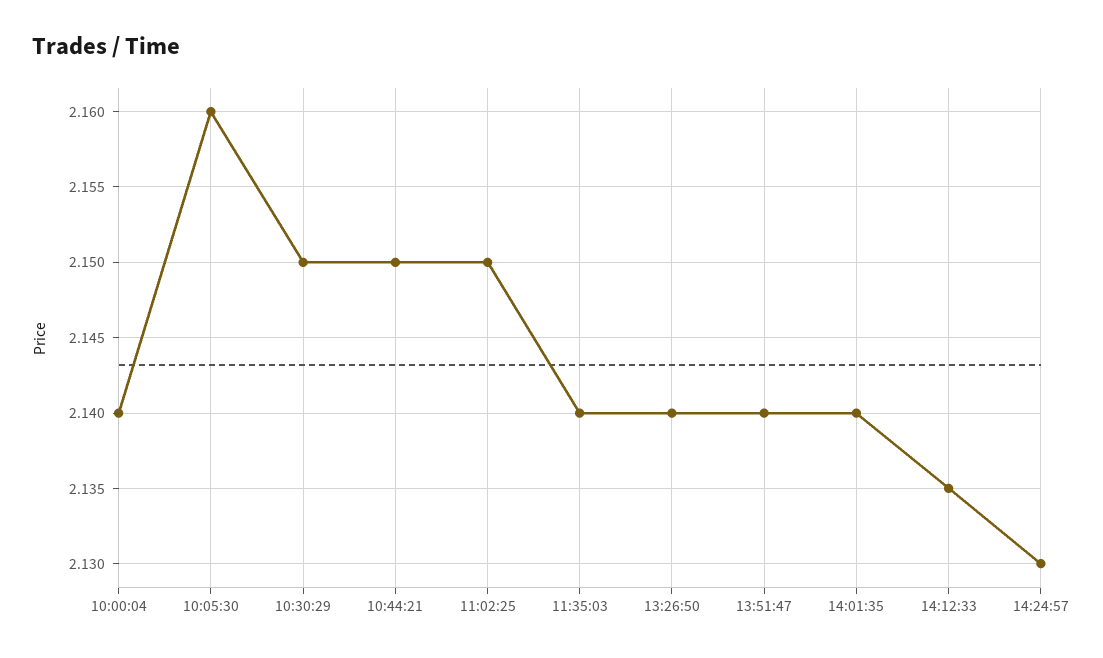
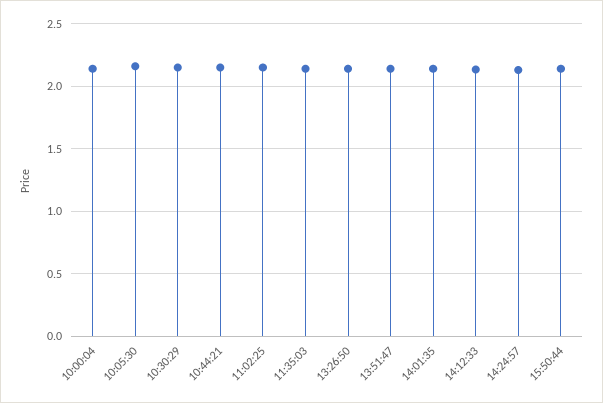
15:50:44: none -> 2.15

